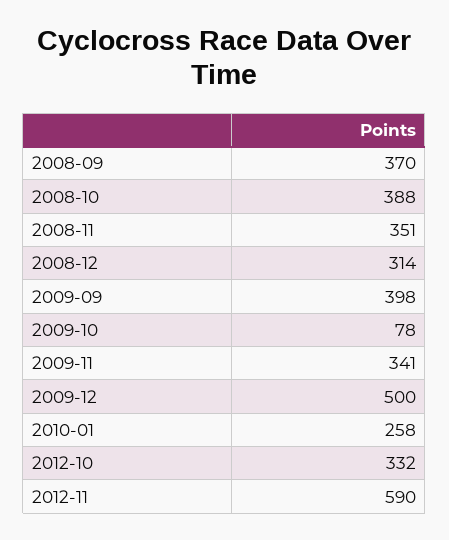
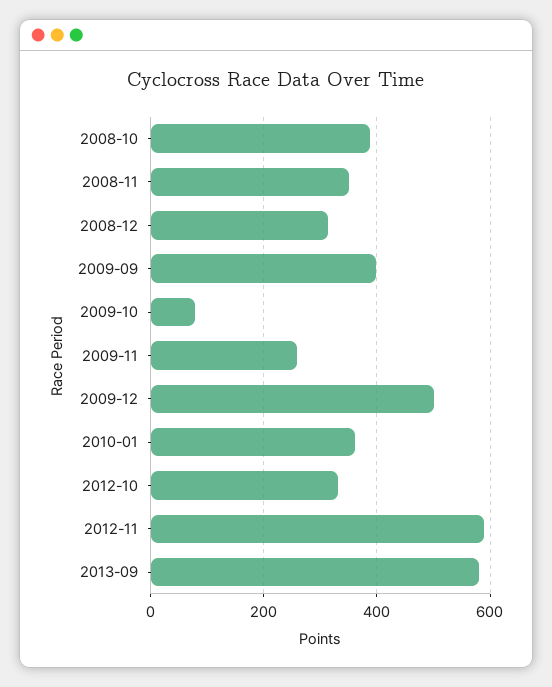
2008-09: 370 -> none
2009-11: 341 -> 260
2010-01: 258 -> 360
2013-09: none -> 580

